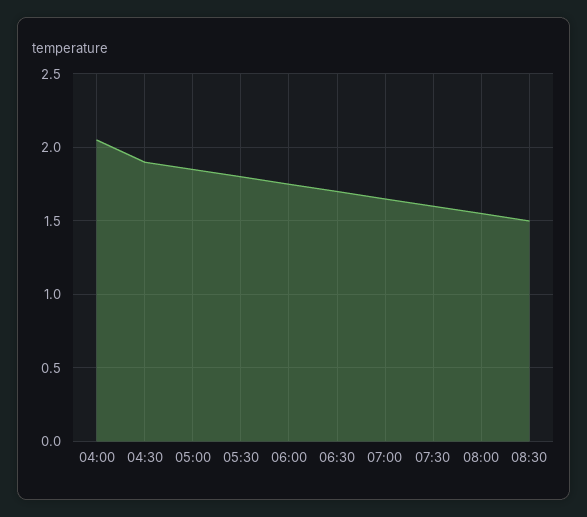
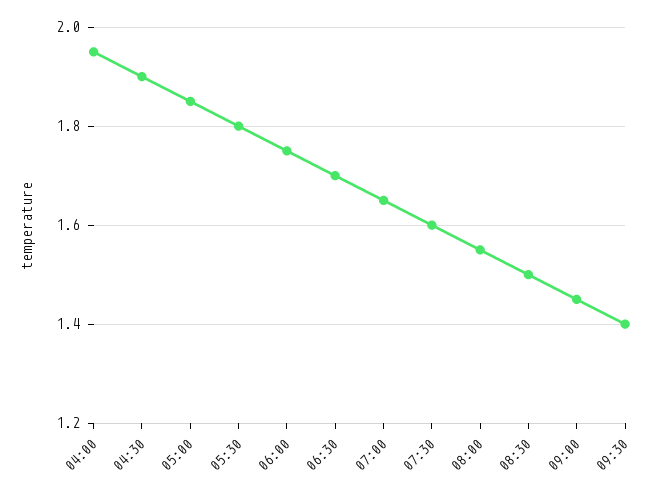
04:00: 2.05 -> 1.95
09:00: none -> 1.45
09:30: none -> 1.4

